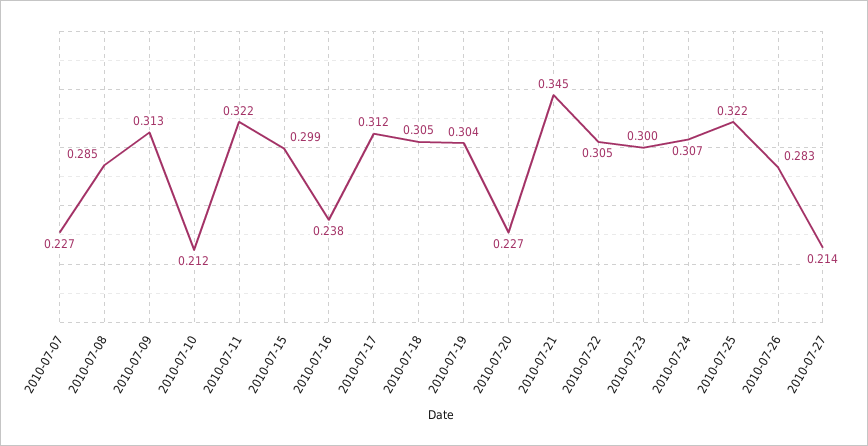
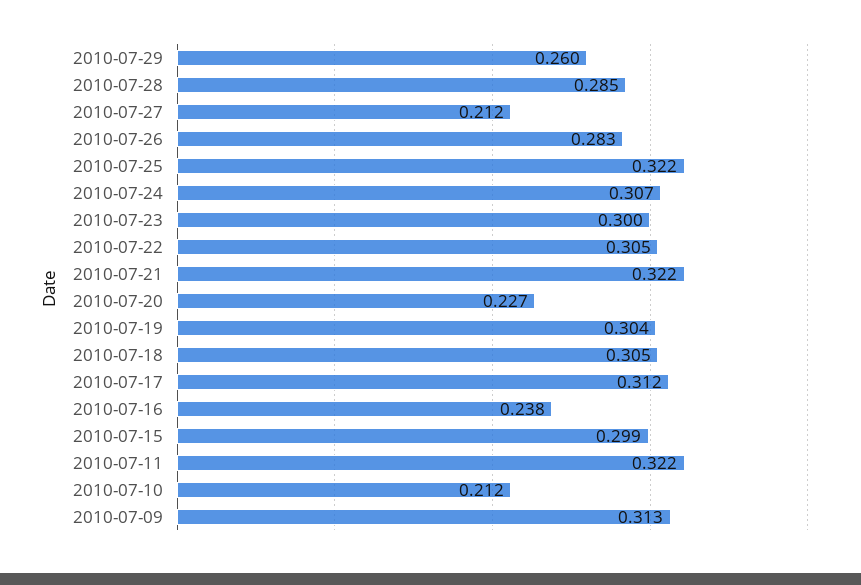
2010-07-07: 0.227 -> none
2010-07-08: 0.285 -> none
2010-07-21: 0.345 -> 0.322
2010-07-27: 0.214 -> 0.212
2010-07-29: none -> 0.26
2010-07-28: none -> 0.285

